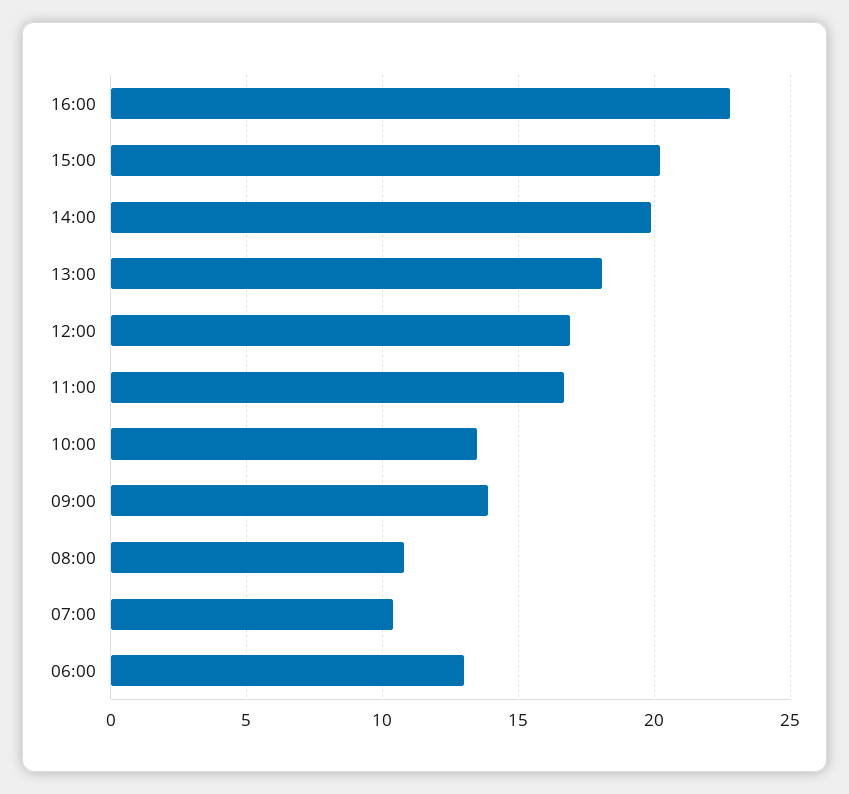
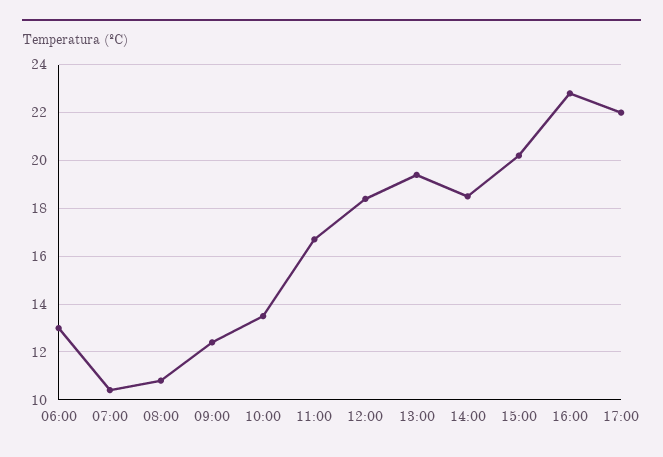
14:00: 20 -> 18.5
13:00: 18 -> 19.5
12:00: 17 -> 18.5
09:00: 14 -> 12.5
17:00: none -> 22

